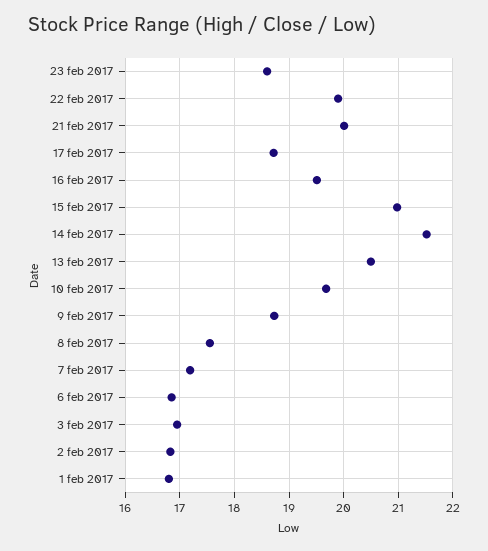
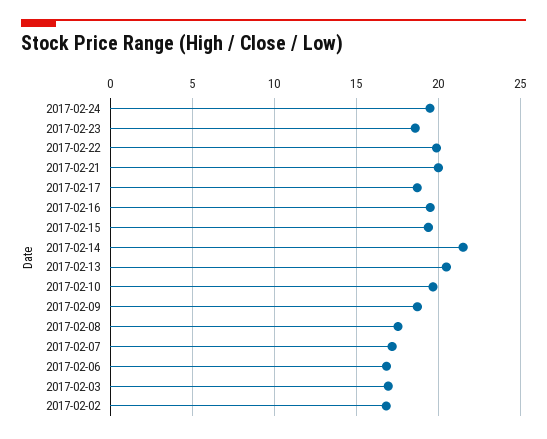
15 feb 2017: 21 -> 19.5
1 feb 2017: 16.8 -> none
2017-02-24: none -> 19.5

